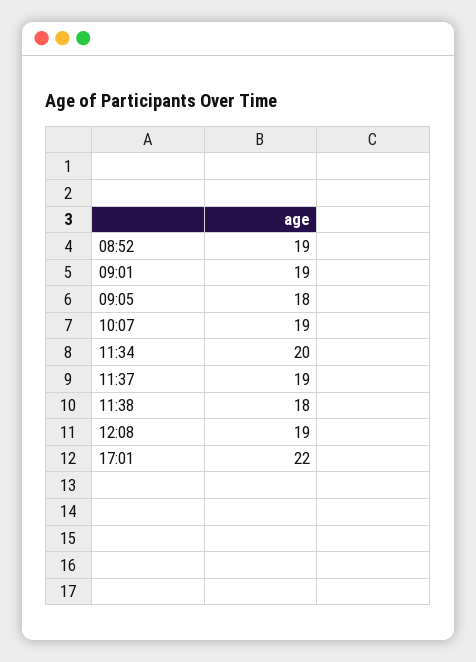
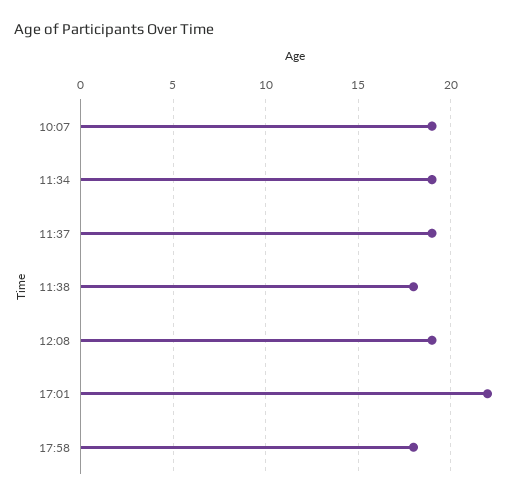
08:52: 19 -> none
09:01: 19 -> none
09:05: 18 -> none
11:34: 20 -> 19
17:58: none -> 18

